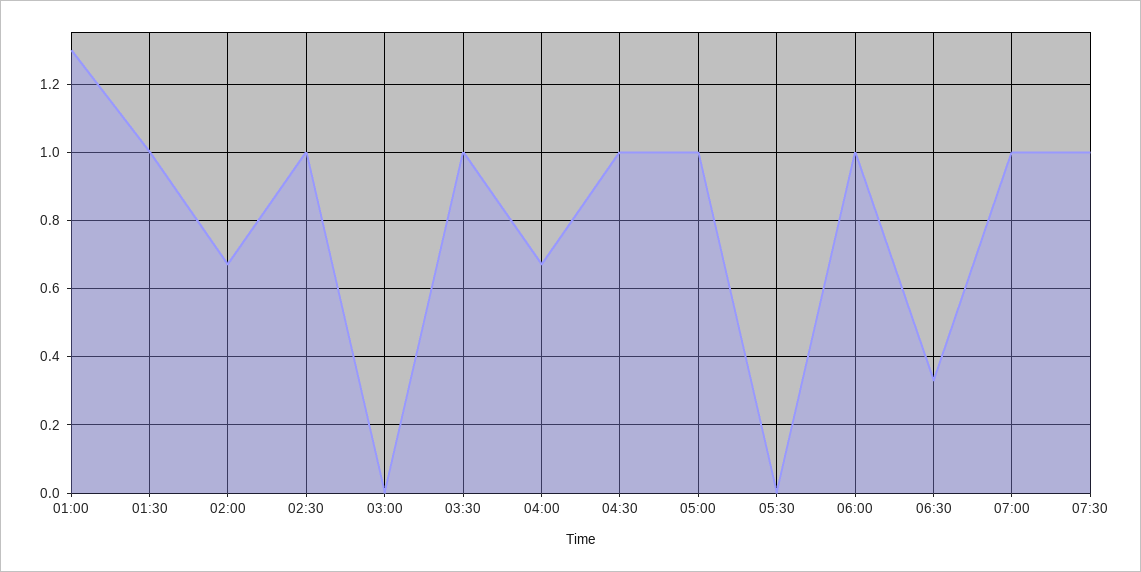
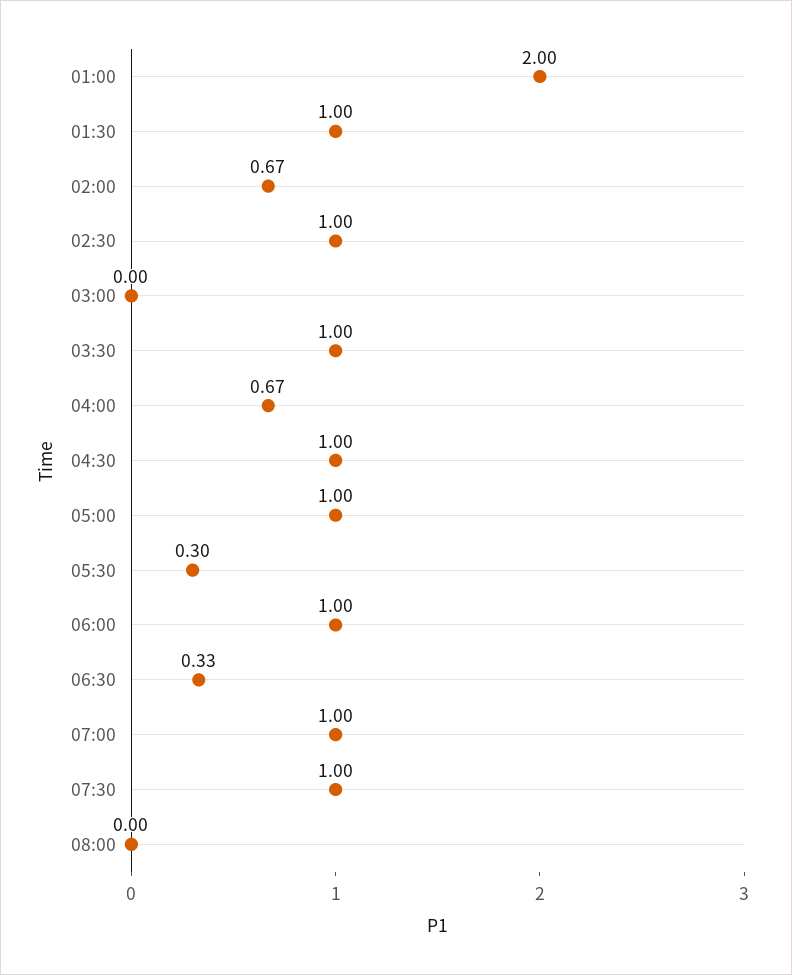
01:00: 1.3 -> 2
05:30: 0 -> 0.3
08:00: none -> 0

